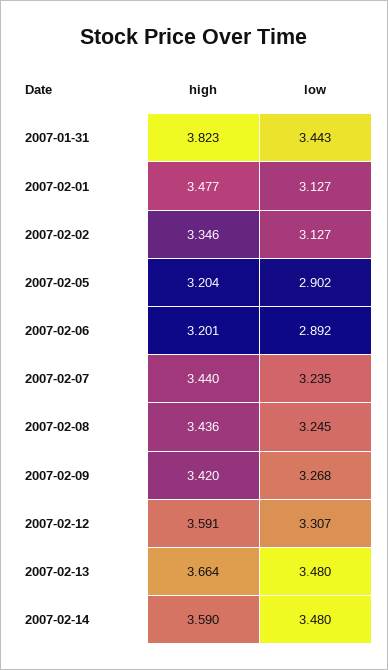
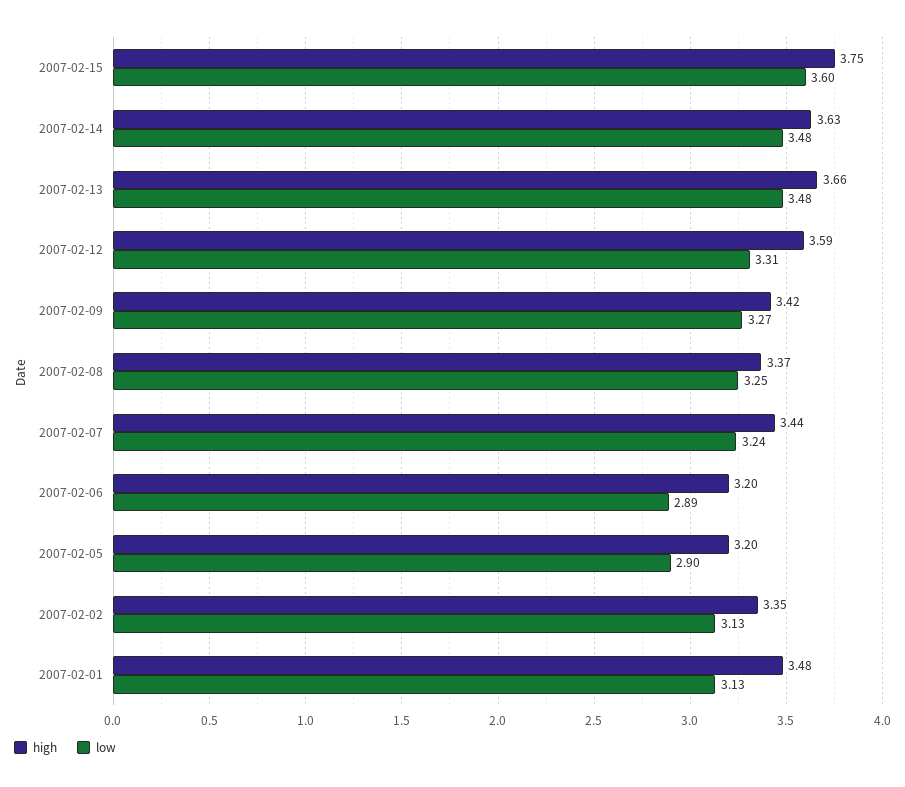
high, 2007-01-31: 3.823 -> none
low, 2007-01-31: 3.443 -> none
high, 2007-02-08: 3.436 -> 3.37
high, 2007-02-14: 3.59 -> 3.63
high, 2007-02-15: none -> 3.75
low, 2007-02-15: none -> 3.6

